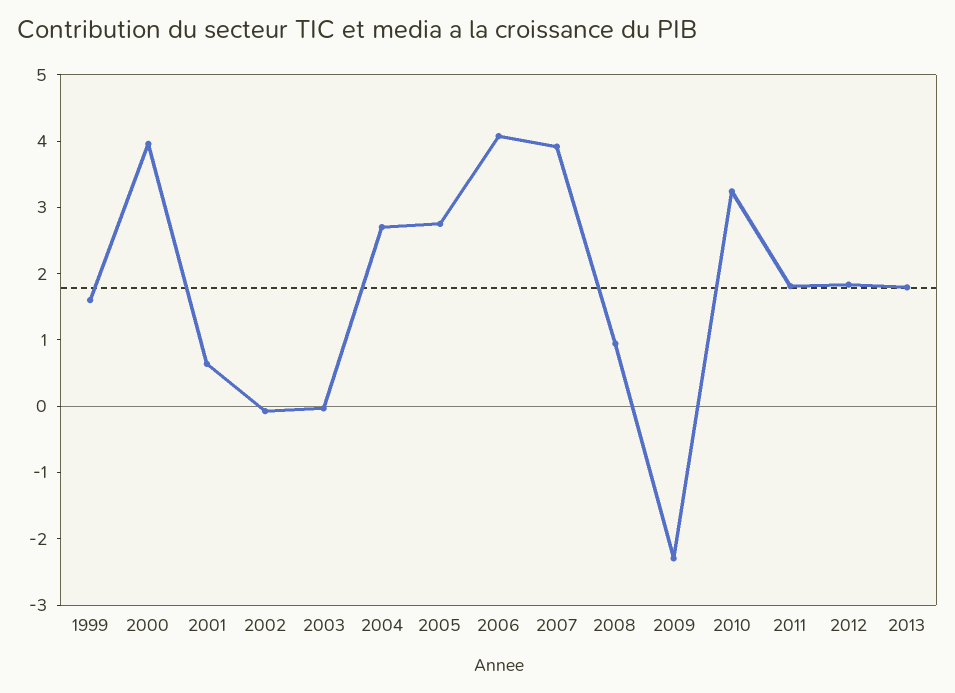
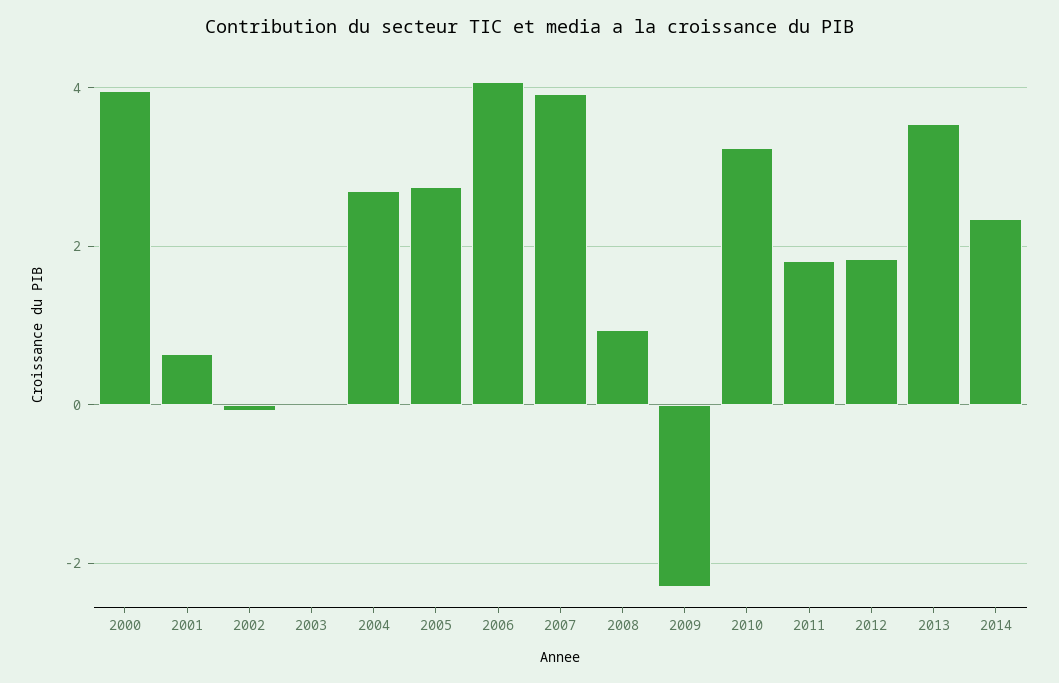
1999: 1.6 -> none
2013: 1.8 -> 3.6
2014: none -> 2.4

